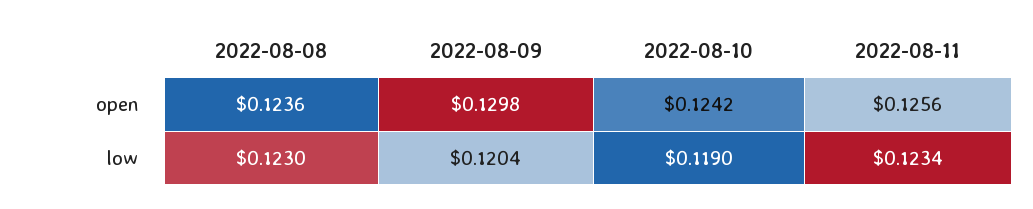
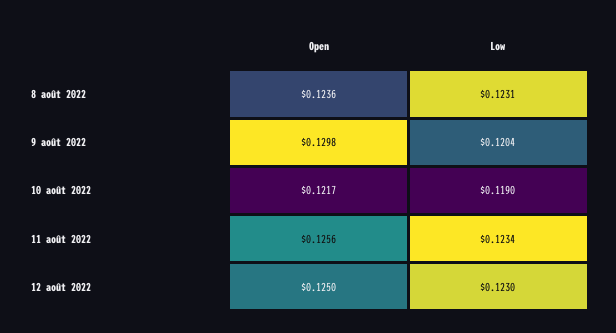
2022-08-10, open: 0.1242 -> 0.1217
2022-08-08, low: 0.123 -> 0.1231
12 août 2022, open: none -> 0.125
12 août 2022, low: none -> 0.123

